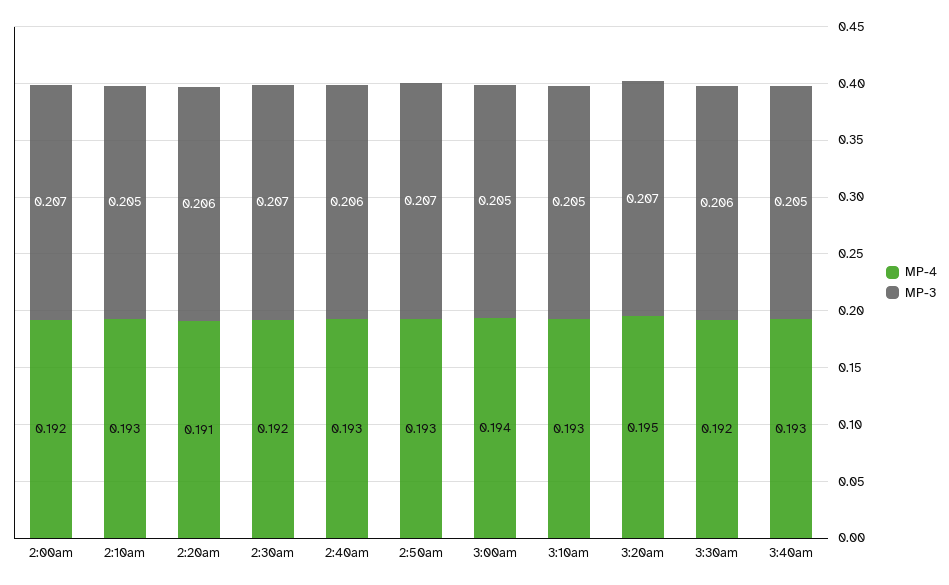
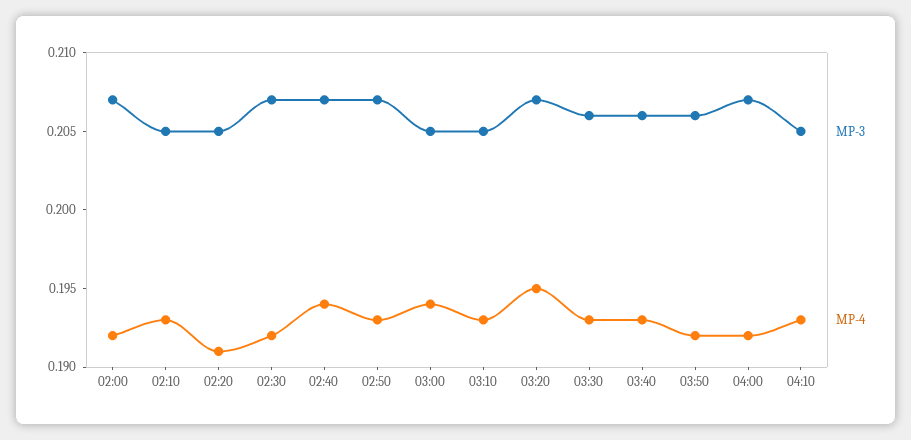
MP-3, 2:20am: 0.206 -> 0.205
MP-4, 2:40am: 0.193 -> 0.194
MP-3, 2:40am: 0.206 -> 0.207
MP-4, 3:30am: 0.192 -> 0.193
MP-3, 3:40am: 0.205 -> 0.206
MP-3, 03:50: none -> 0.206
MP-4, 03:50: none -> 0.192
MP-3, 04:00: none -> 0.207
MP-4, 04:00: none -> 0.192
MP-3, 04:10: none -> 0.205
MP-4, 04:10: none -> 0.193

